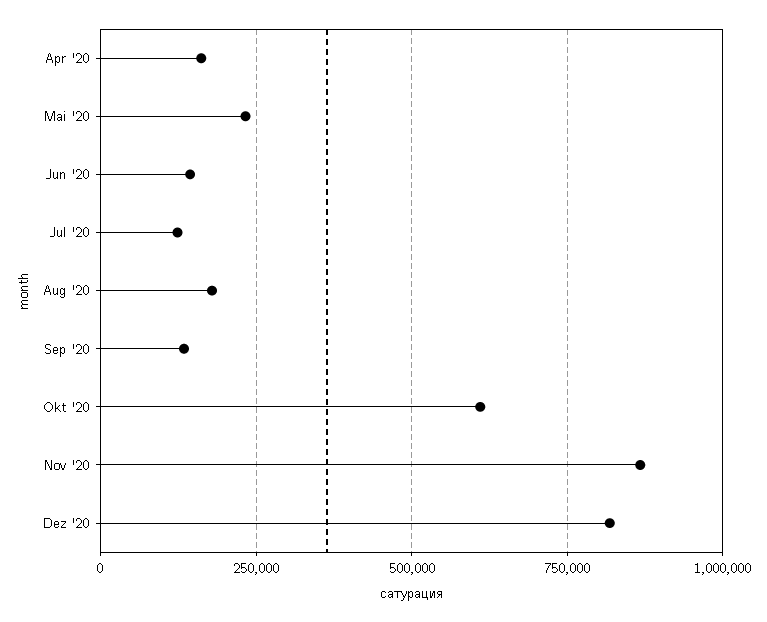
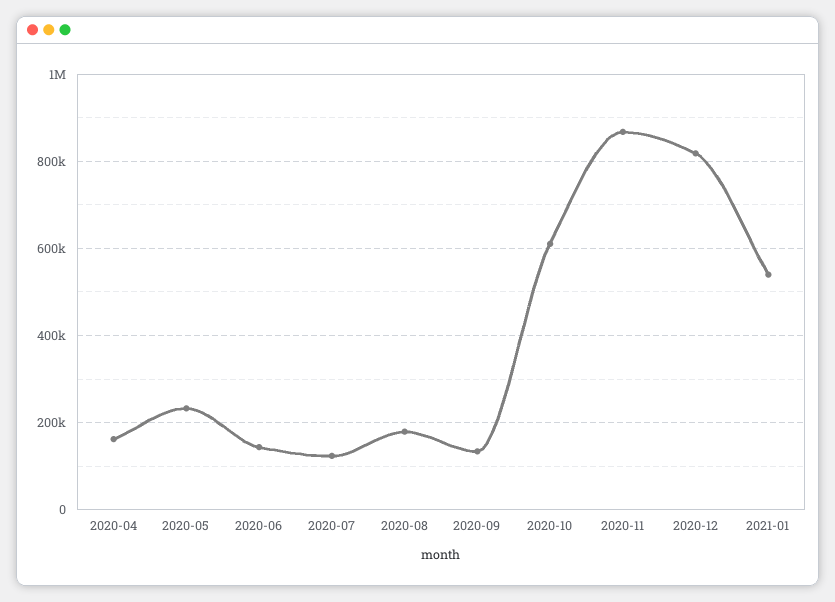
2021-01: none -> 540000

